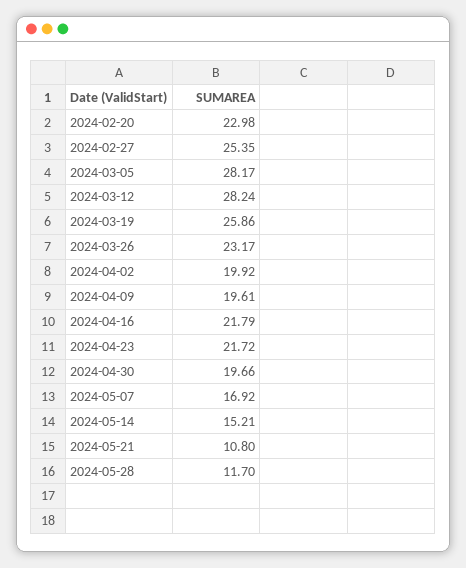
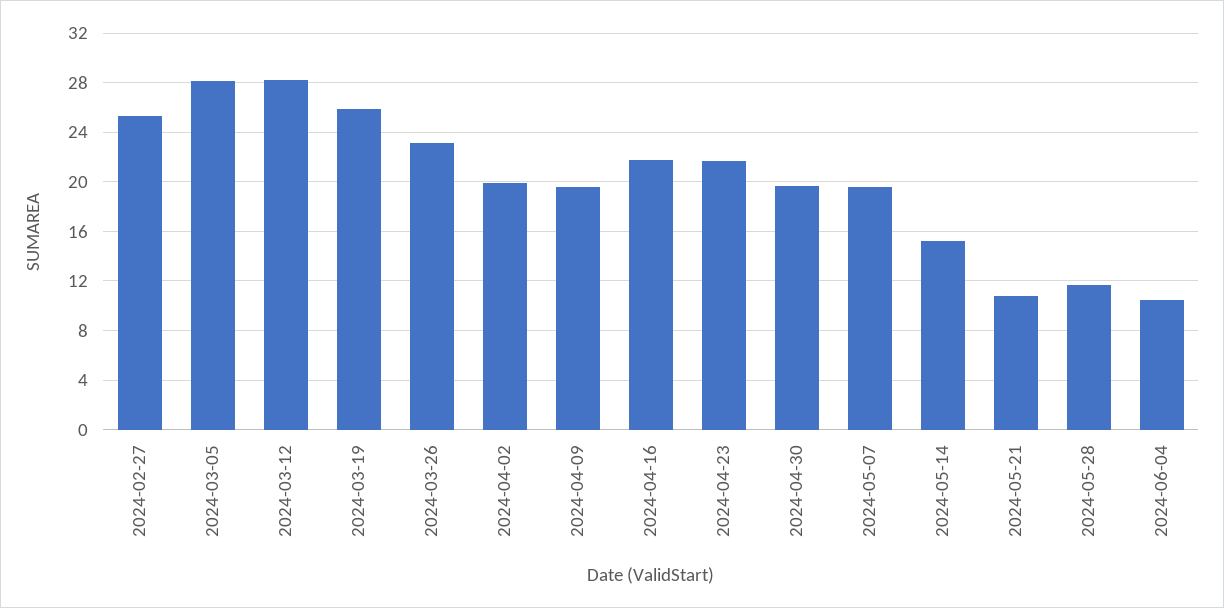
2024-02-20: 22.98 -> none
2024-05-07: 16.92 -> 19.5
2024-06-04: none -> 10.5

